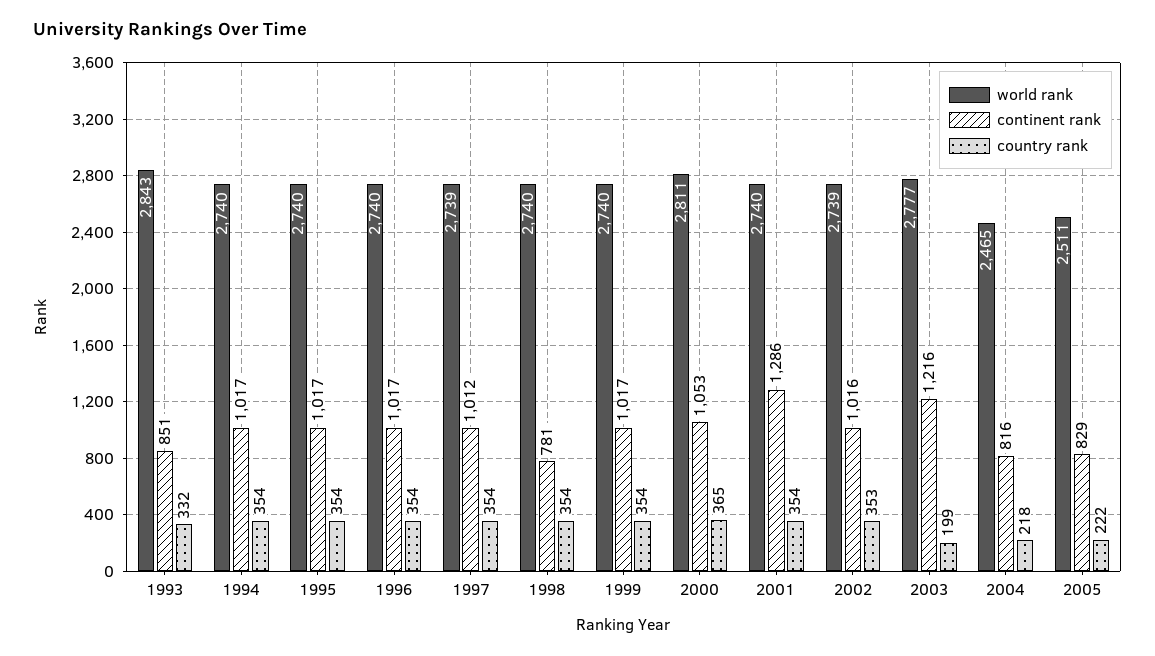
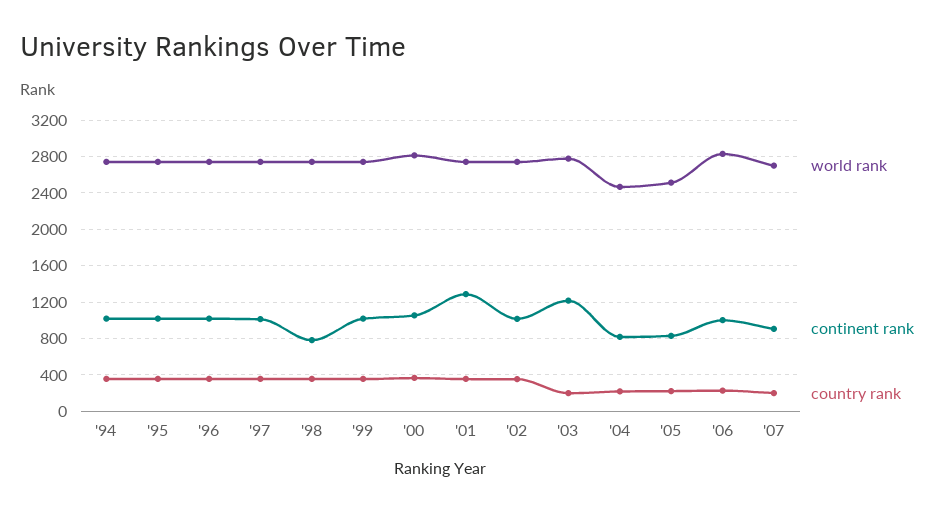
world rank, 1993: 2843 -> none
continent rank, 1993: 851 -> none
country rank, 1993: 332 -> none
world rank, '06: none -> 2800
continent rank, '06: none -> 1000
country rank, '06: none -> 200
world rank, '07: none -> 2700
continent rank, '07: none -> 900
country rank, '07: none -> 200

